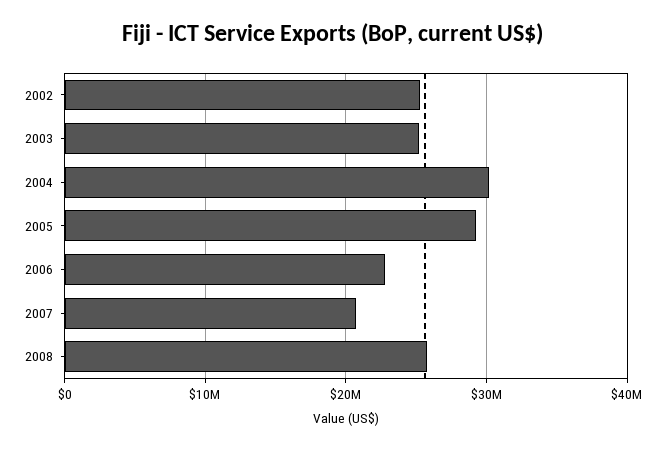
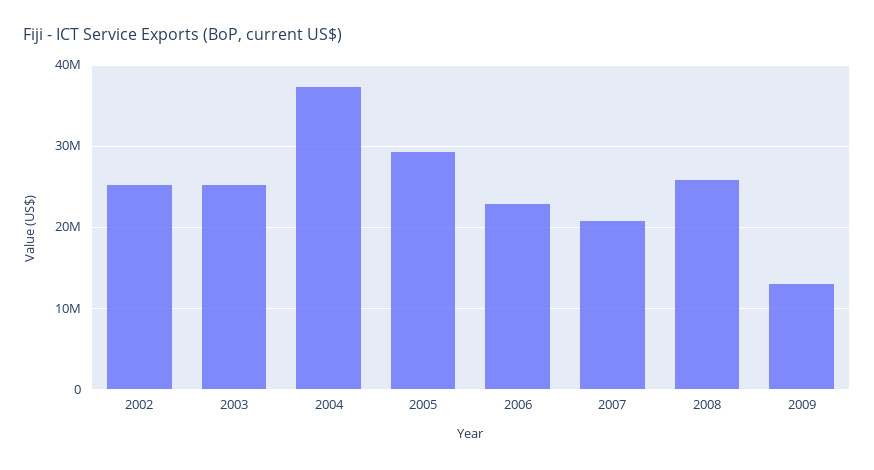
2004: 30000000 -> 37000000
2009: none -> 13000000

